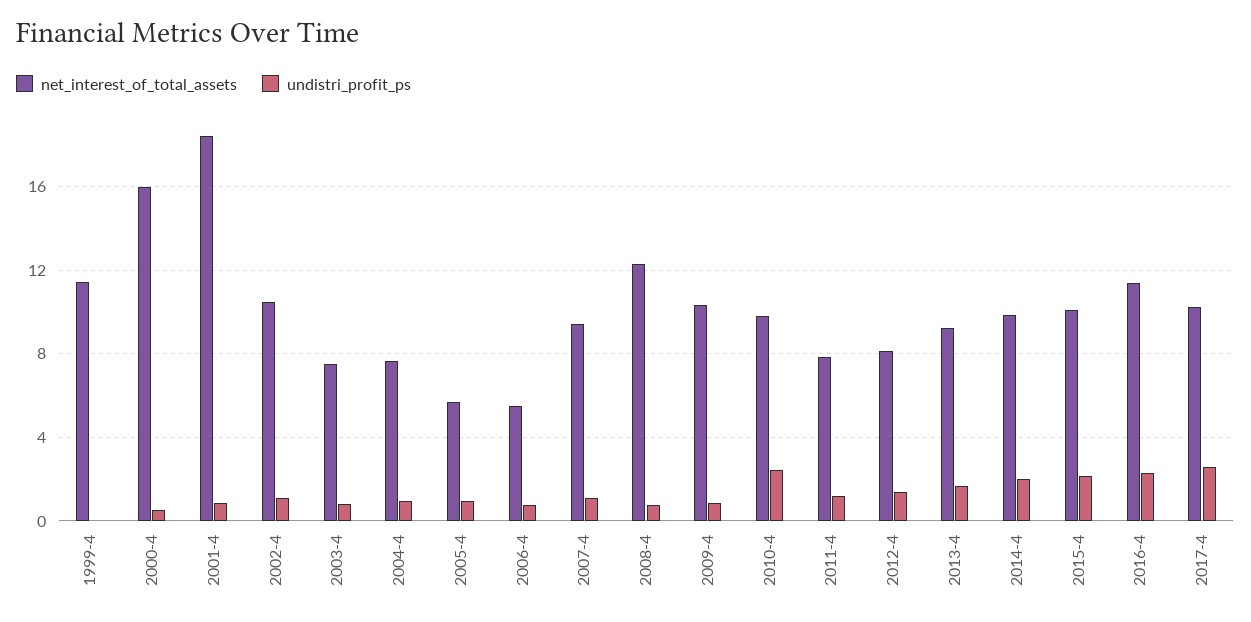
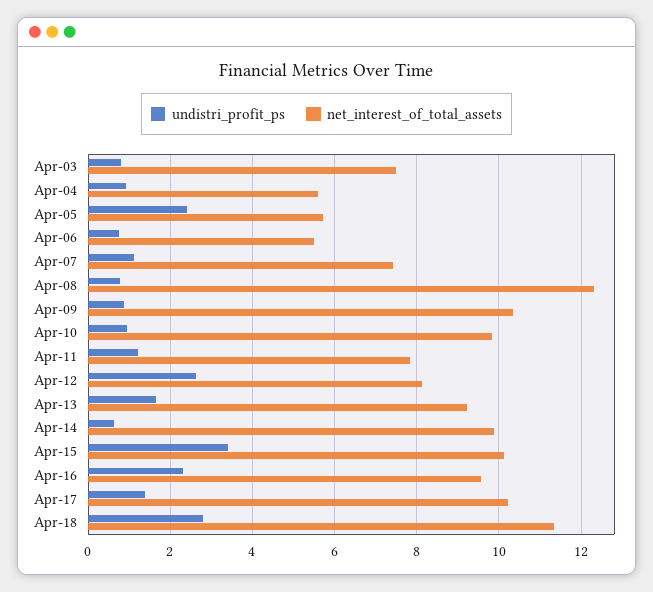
net_interest_of_total_assets, 1999-4: 11.5 -> none
undistri_profit_ps, 1999-4: 0 -> none
net_interest_of_total_assets, 2000-4: 16 -> none
undistri_profit_ps, 2000-4: 0.5 -> none
net_interest_of_total_assets, 2001-4: 18.5 -> none
undistri_profit_ps, 2001-4: 1 -> none
net_interest_of_total_assets, 2002-4: 10.5 -> none
undistri_profit_ps, 2002-4: 1 -> none
net_interest_of_total_assets, 2004-4: 7.5 -> 5.6
undistri_profit_ps, 2005-4: 1 -> 2.4
net_interest_of_total_assets, 2007-4: 9.5 -> 7.4
undistri_profit_ps, 2010-4: 2.5 -> 1
undistri_profit_ps, 2012-4: 1.5 -> 2.6
undistri_profit_ps, 2014-4: 2 -> 0.6
undistri_profit_ps, 2015-4: 2 -> 3.4
net_interest_of_total_assets, 2016-4: 11.5 -> 9.6
undistri_profit_ps, 2017-4: 2.5 -> 1.4
undistri_profit_ps, Apr-18: none -> 2.8
net_interest_of_total_assets, Apr-18: none -> 11.4

